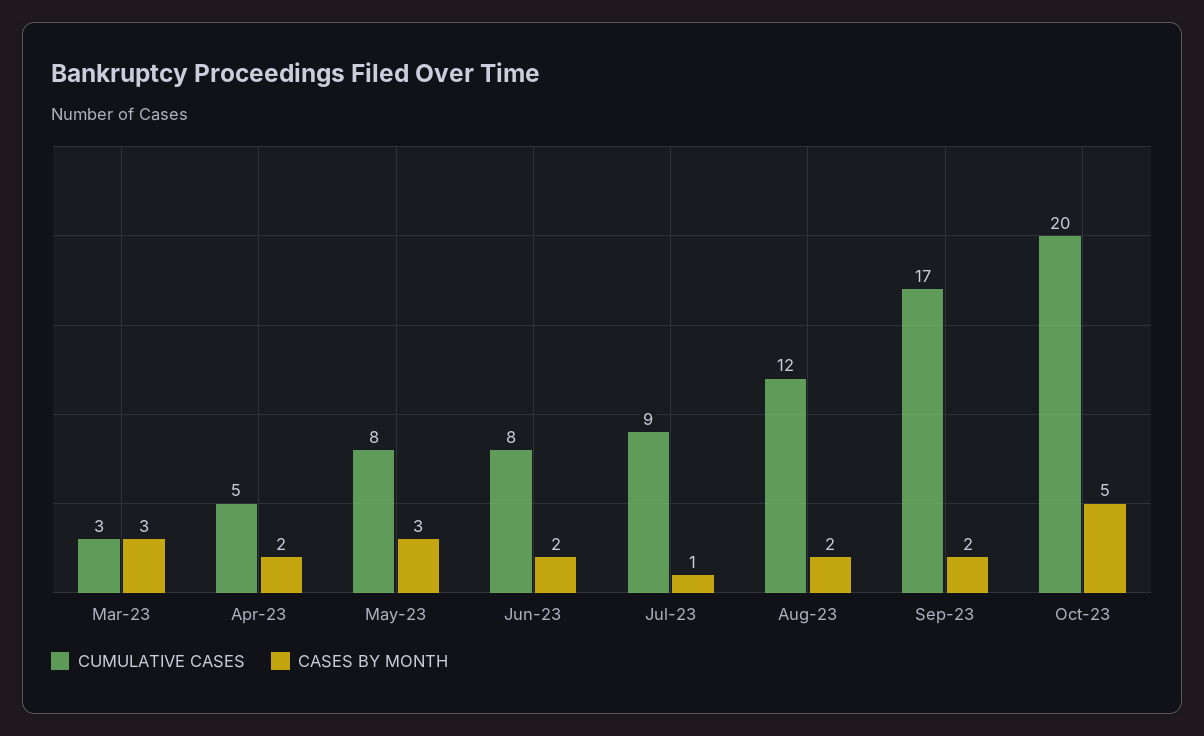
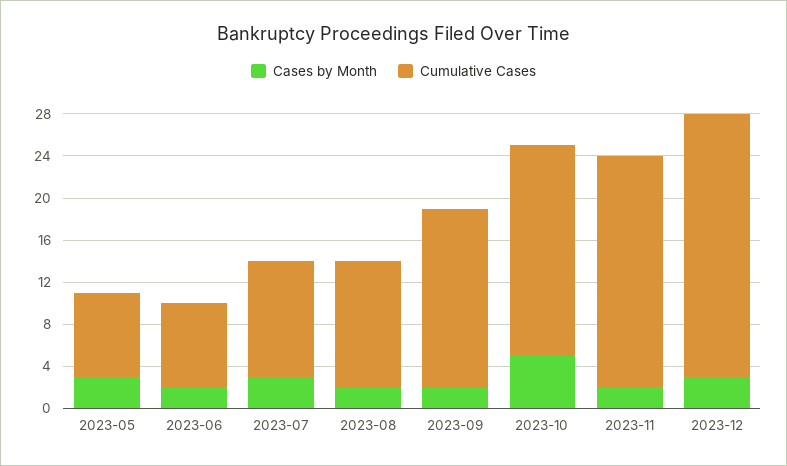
CUMULATIVE CASES, Mar-23: 3 -> none
CASES BY MONTH, Mar-23: 3 -> none
CUMULATIVE CASES, Apr-23: 5 -> none
CASES BY MONTH, Apr-23: 2 -> none
CUMULATIVE CASES, Jul-23: 9 -> 11
CASES BY MONTH, Jul-23: 1 -> 3
CASES BY MONTH, 2023-11: none -> 2
CUMULATIVE CASES, 2023-11: none -> 22
CASES BY MONTH, 2023-12: none -> 3
CUMULATIVE CASES, 2023-12: none -> 25

